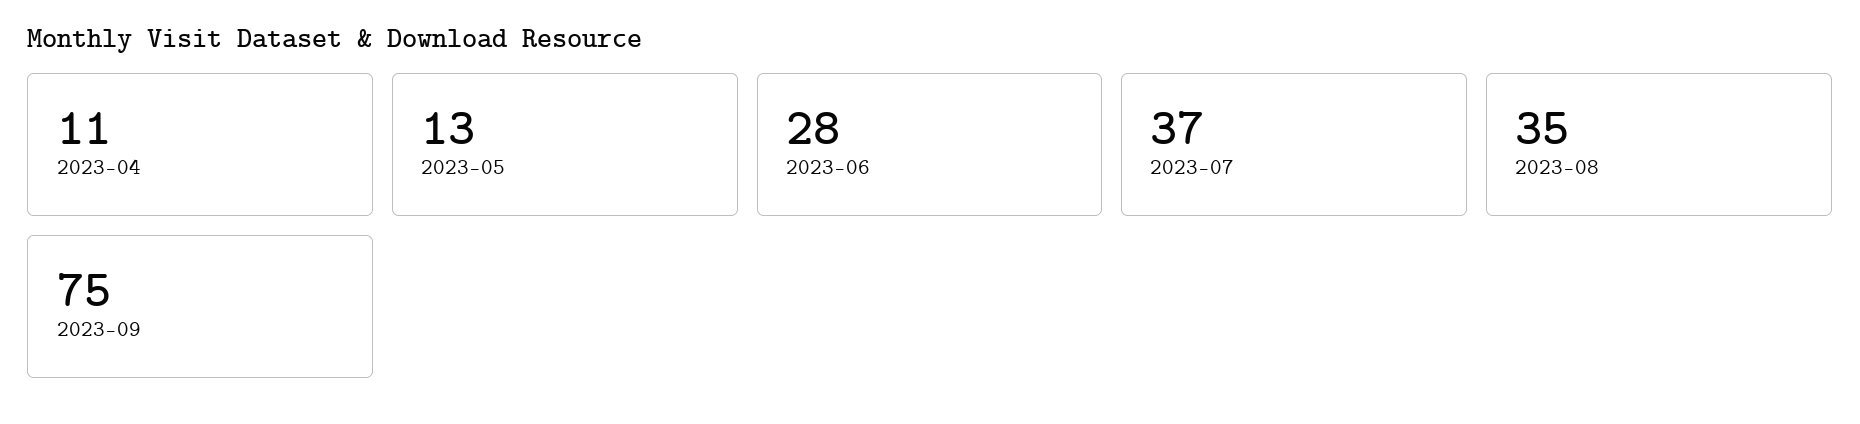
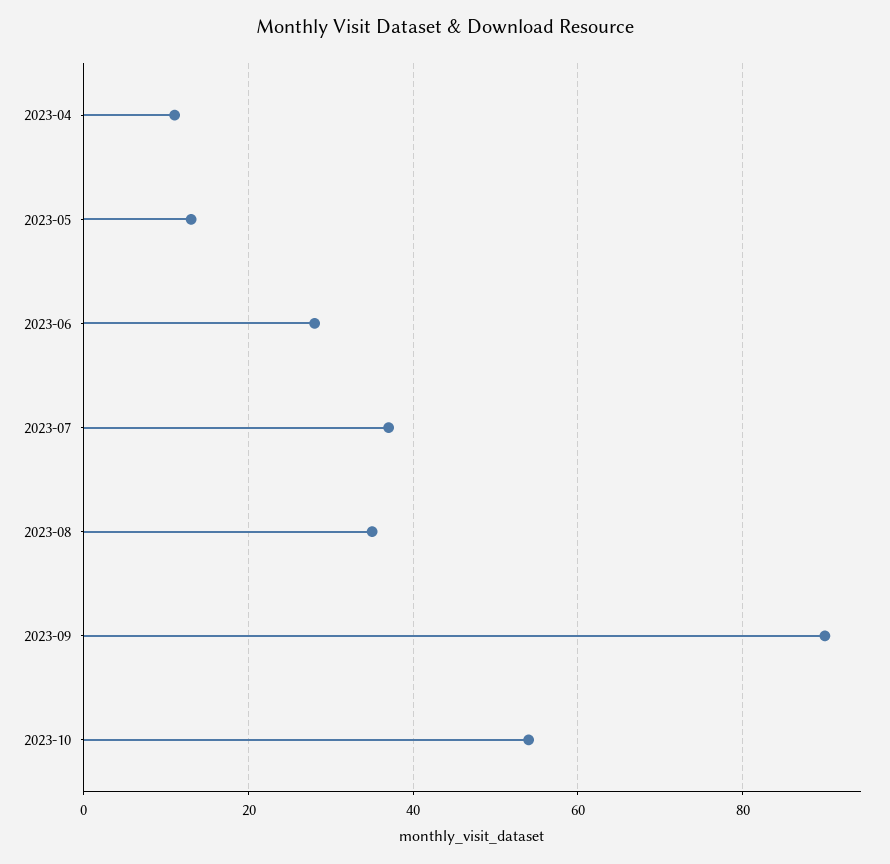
2023-09: 75 -> 90
2023-10: none -> 55

